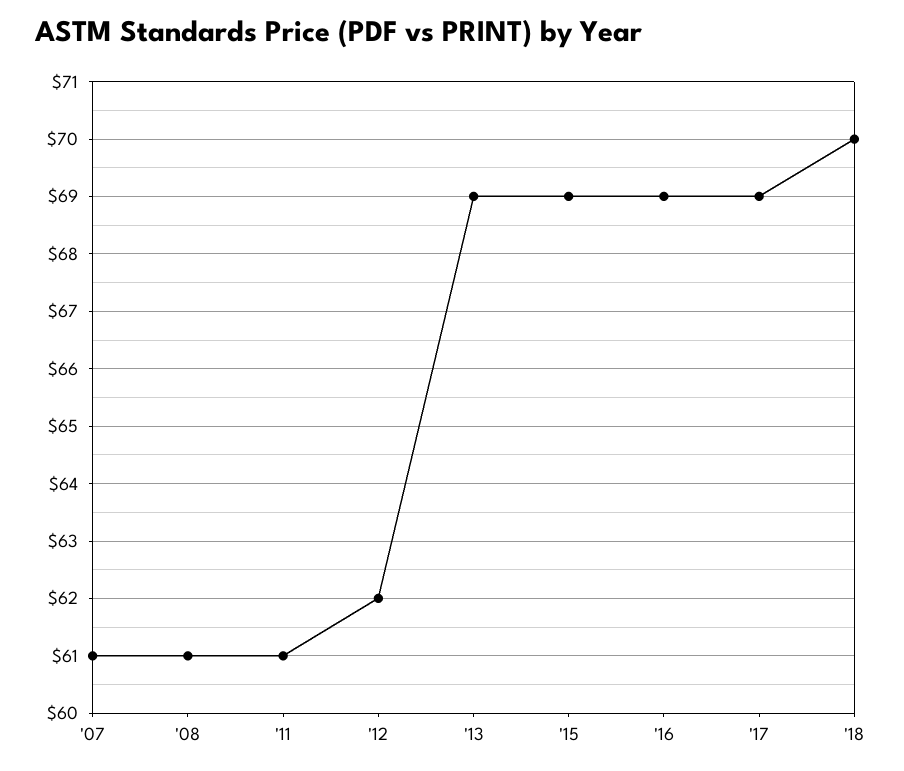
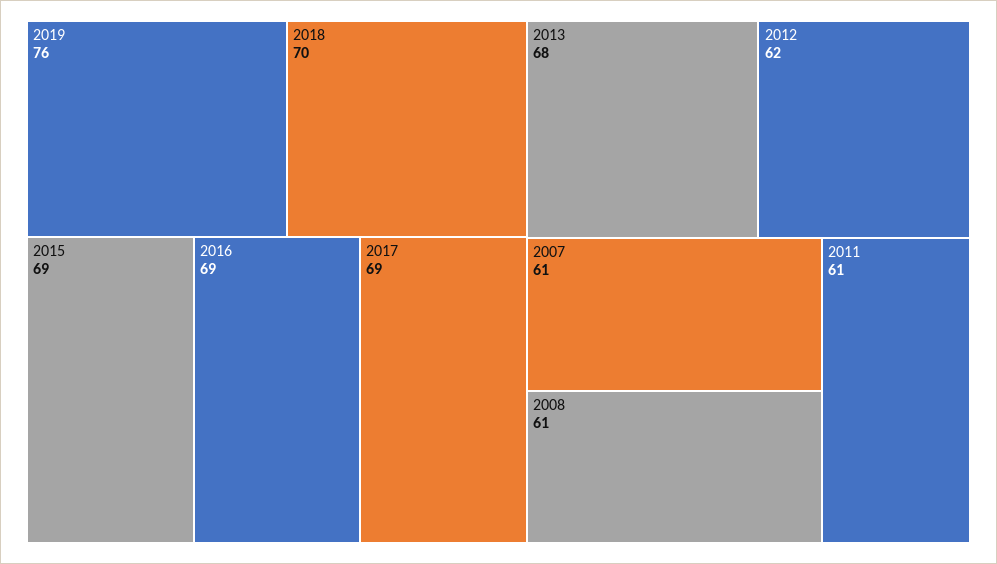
'13: 69 -> 68
2019: none -> 76

